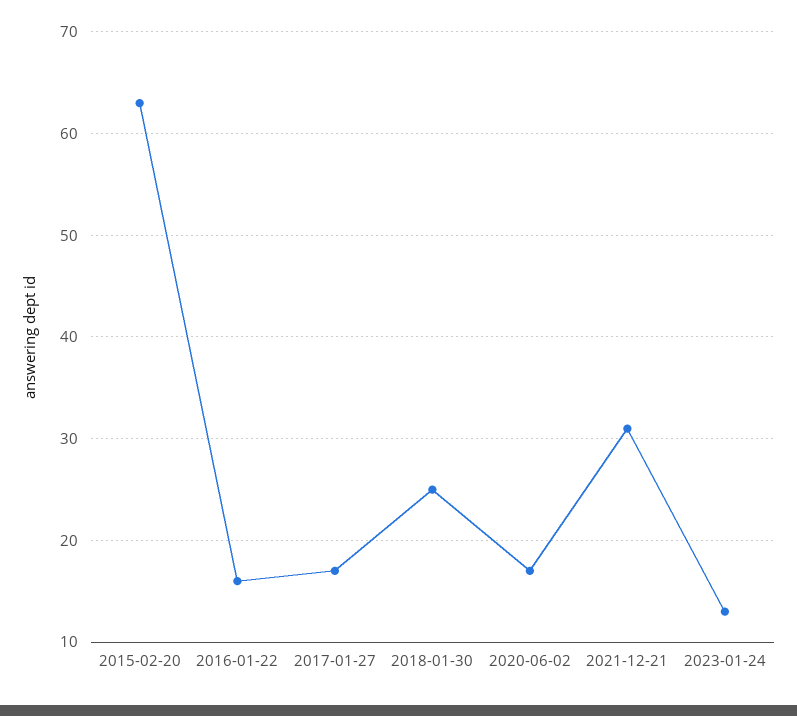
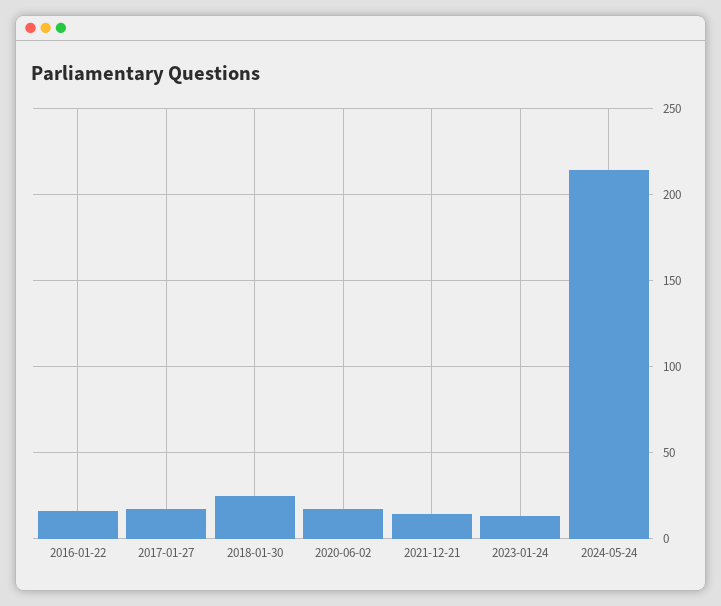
2015-02-20: 63 -> none
2021-12-21: 31 -> 15
2024-05-24: none -> 215

